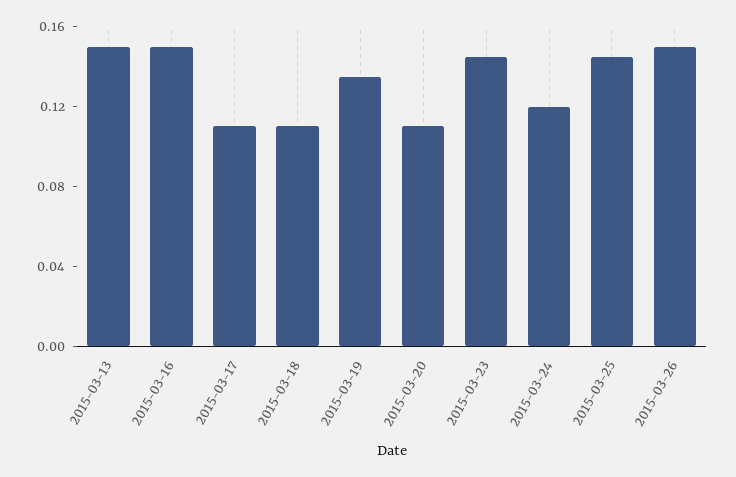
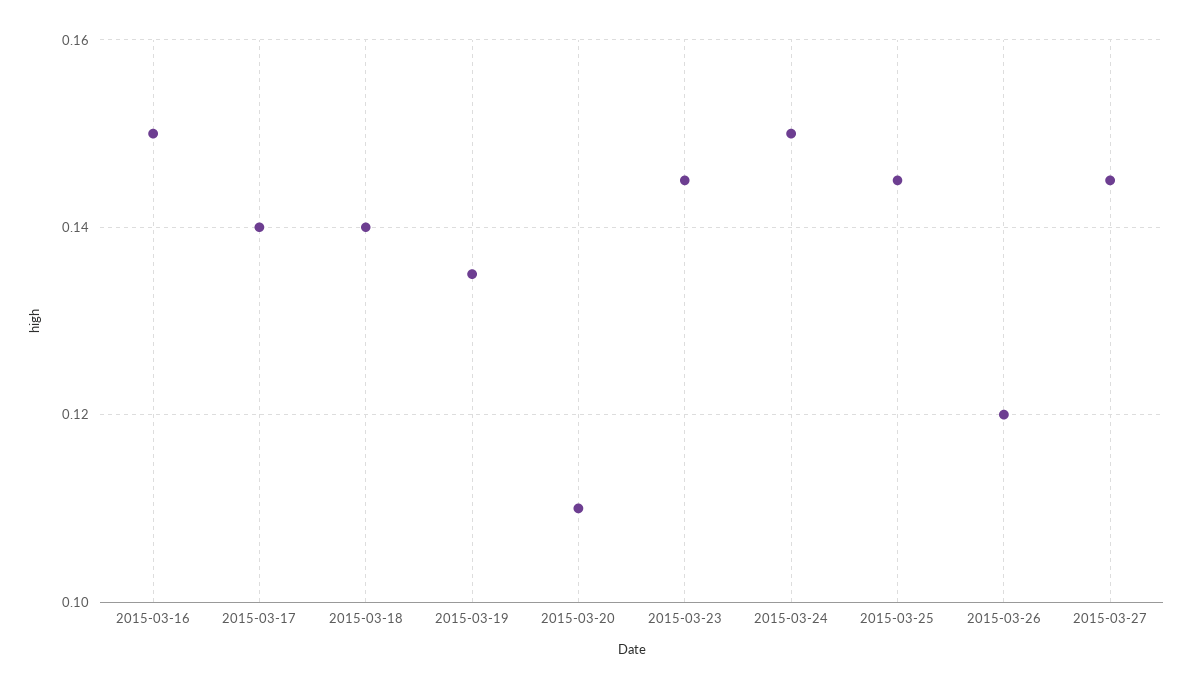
2015-03-13: 0.15 -> none
2015-03-17: 0.11 -> 0.14
2015-03-18: 0.11 -> 0.14
2015-03-24: 0.12 -> 0.15
2015-03-26: 0.15 -> 0.12
2015-03-27: none -> 0.145

